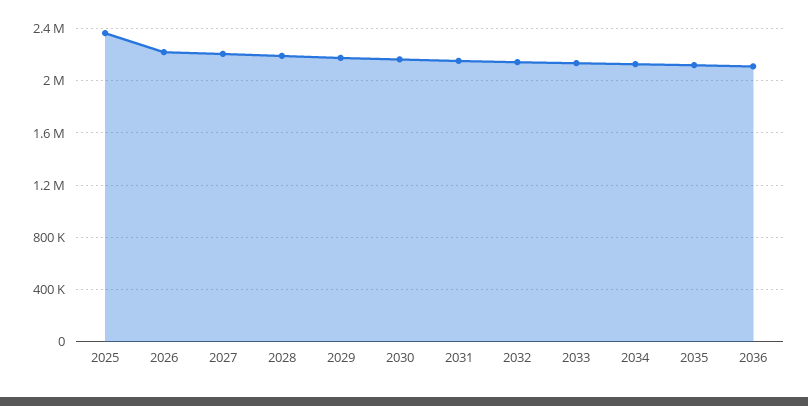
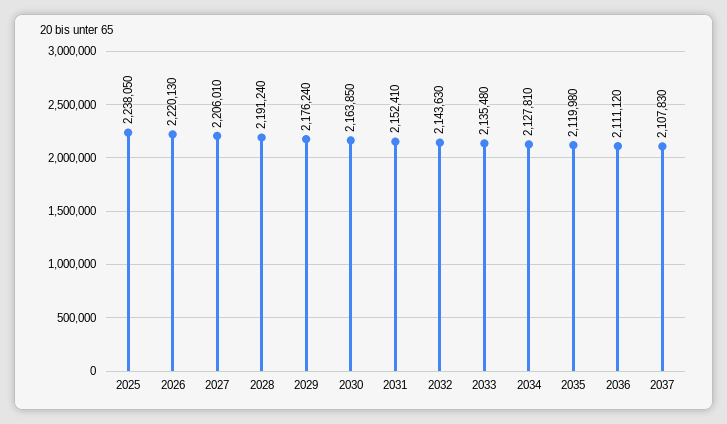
2025: 2350000 -> 2238050
2037: none -> 2107830

